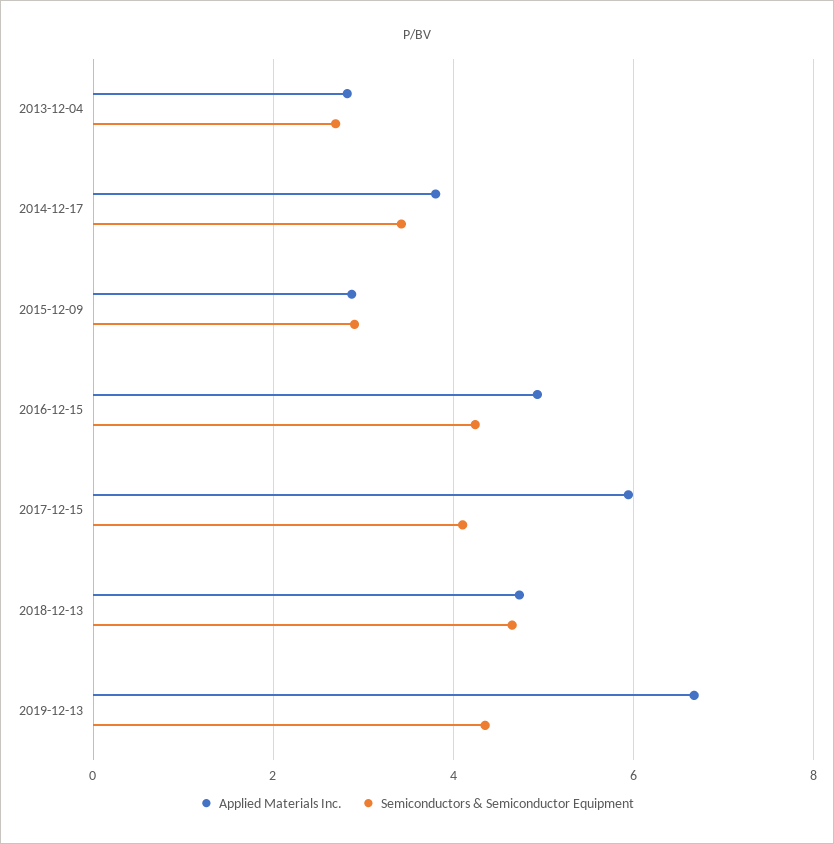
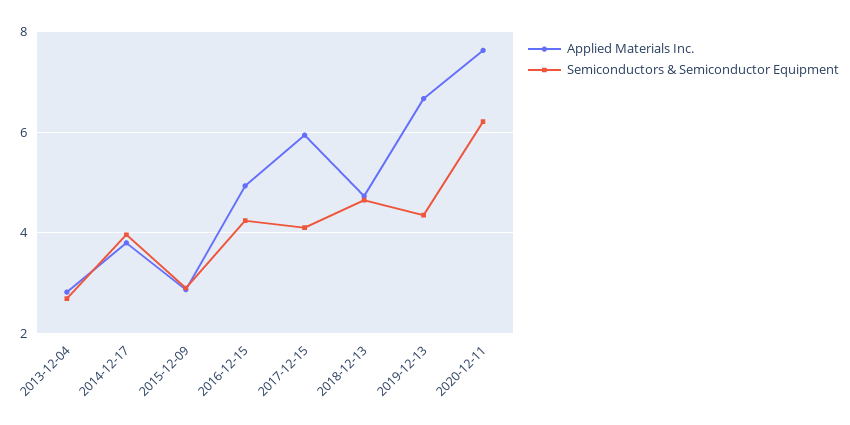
Semiconductors & Semiconductor Equipment, 2014-12-17: 3.4 -> 4
Applied Materials Inc., 2020-12-11: none -> 7.6
Semiconductors & Semiconductor Equipment, 2020-12-11: none -> 6.2

